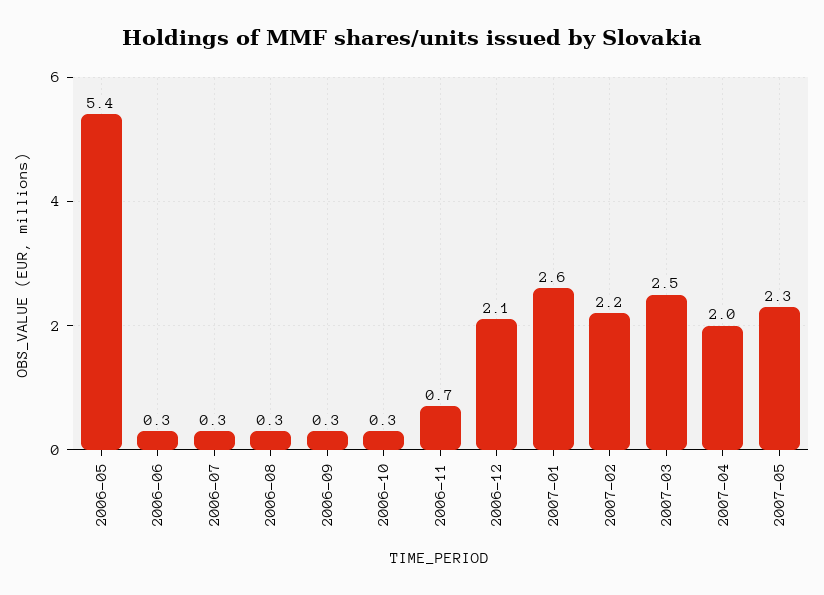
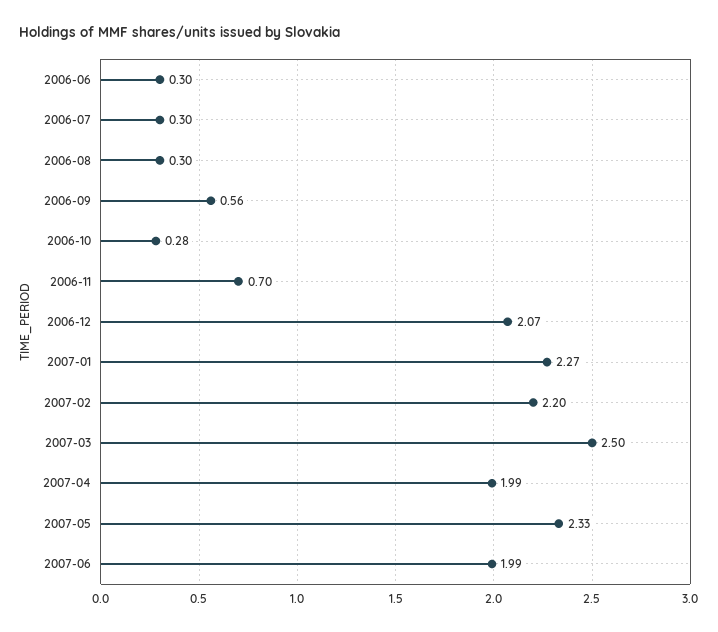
2006-05: 5.4 -> none
2006-09: 0.3 -> 0.56
2007-01: 2.6 -> 2.27
2007-06: none -> 1.99

